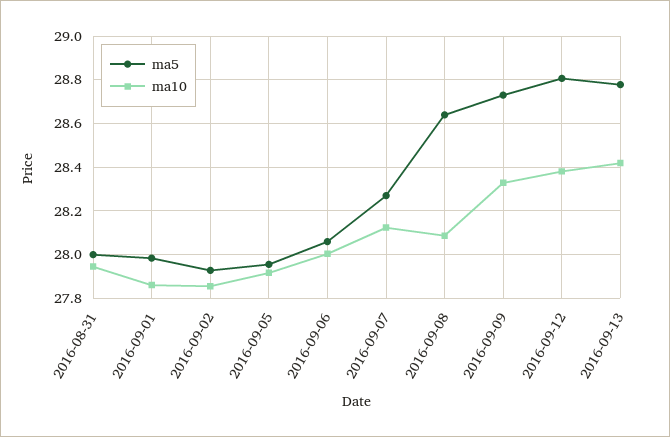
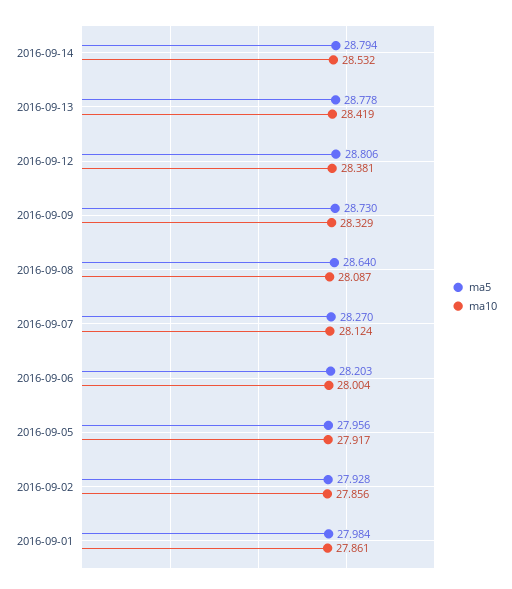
ma5, 2016-08-31: 28 -> none
ma10, 2016-08-31: 27.95 -> none
ma5, 2016-09-06: 28.05 -> 28.203
ma5, 2016-09-14: none -> 28.794
ma10, 2016-09-14: none -> 28.532

